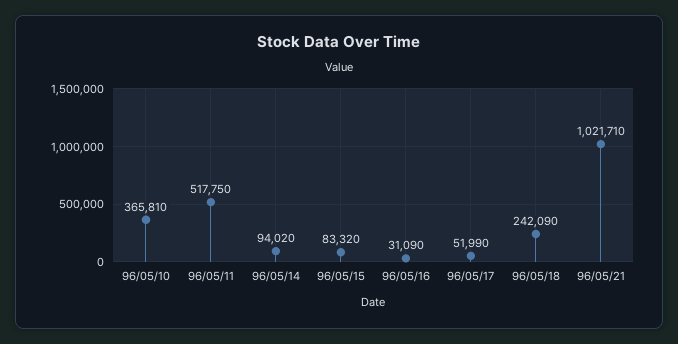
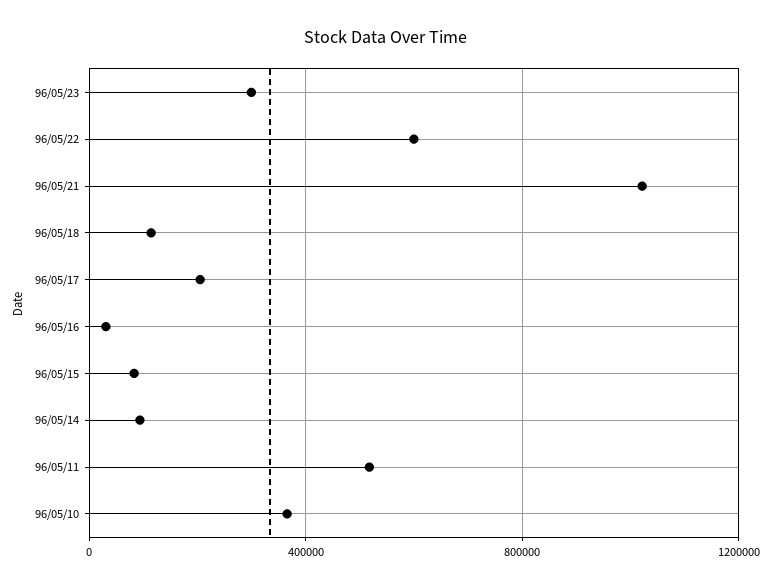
96/05/17: 51990 -> 200000
96/05/18: 242090 -> 100000
96/05/23: none -> 300000
96/05/22: none -> 600000

